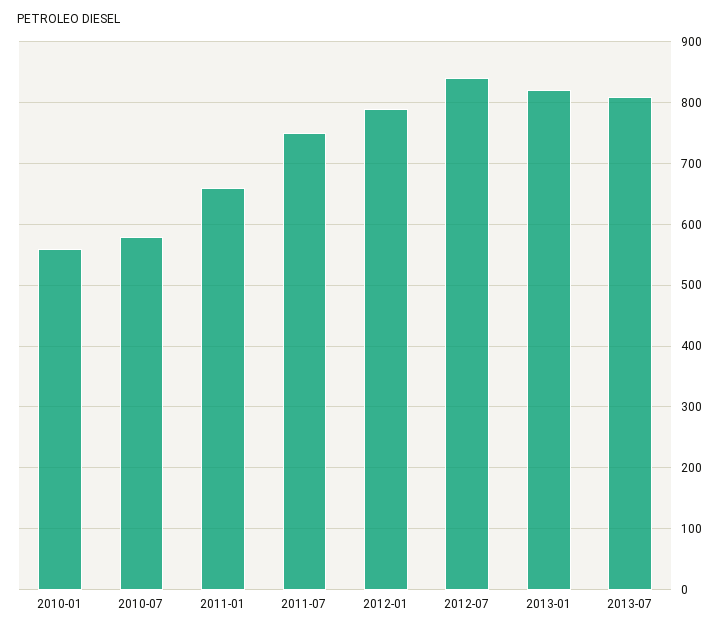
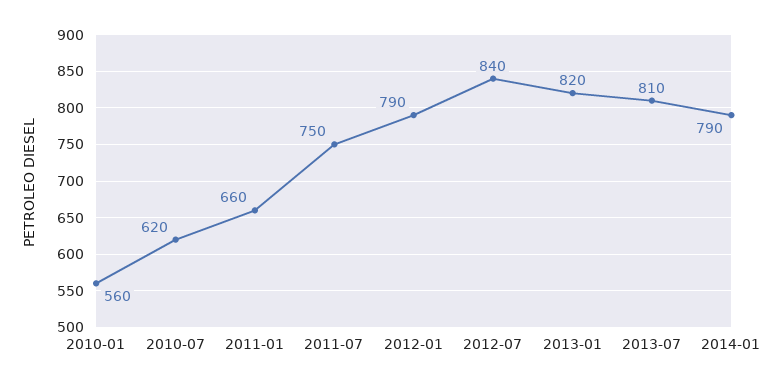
2010-07: 580 -> 620
2014-01: none -> 790

